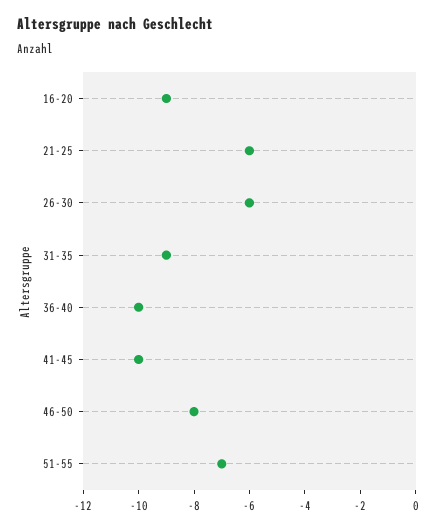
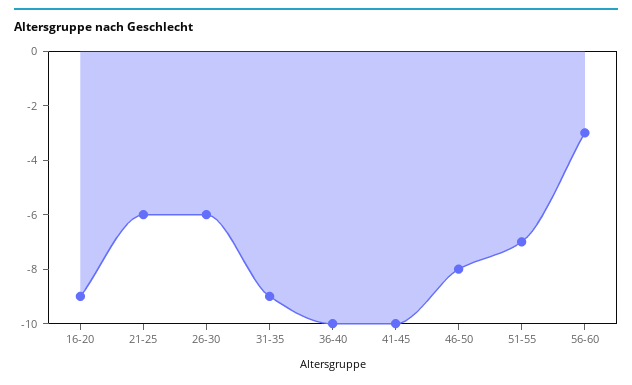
56-60: none -> -3

